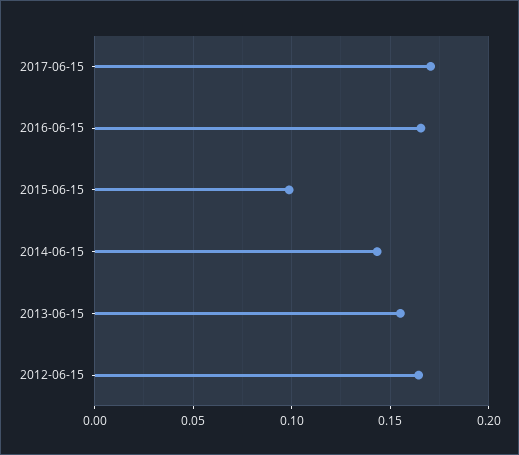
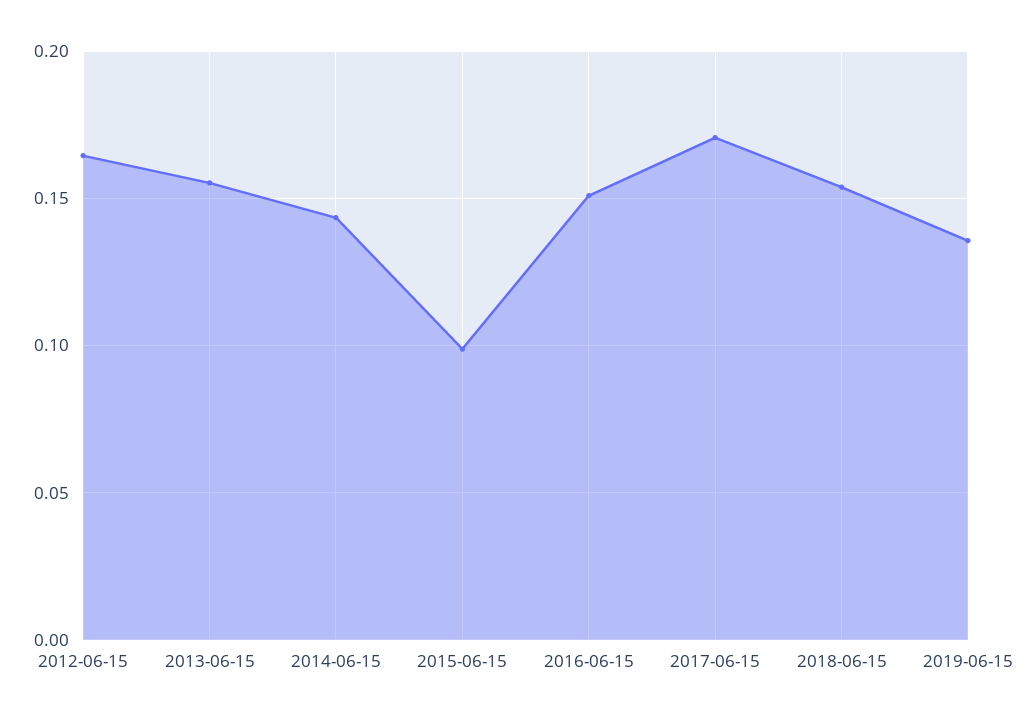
2016-06-15: 0.165 -> 0.15
2018-06-15: none -> 0.155
2019-06-15: none -> 0.135

